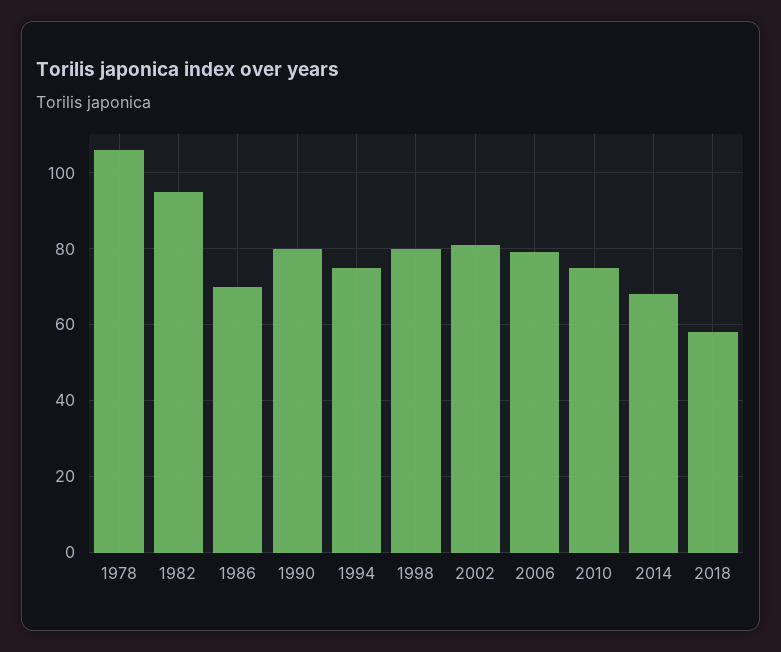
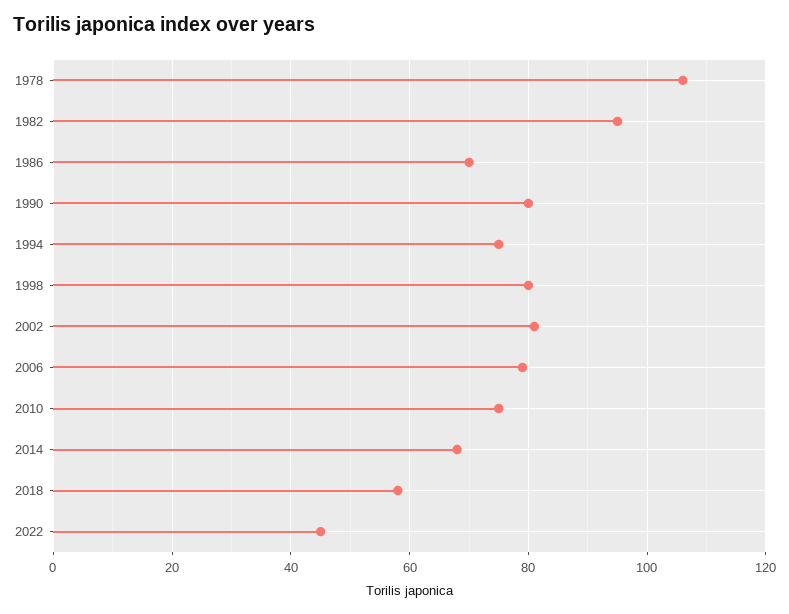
2022: none -> 45

